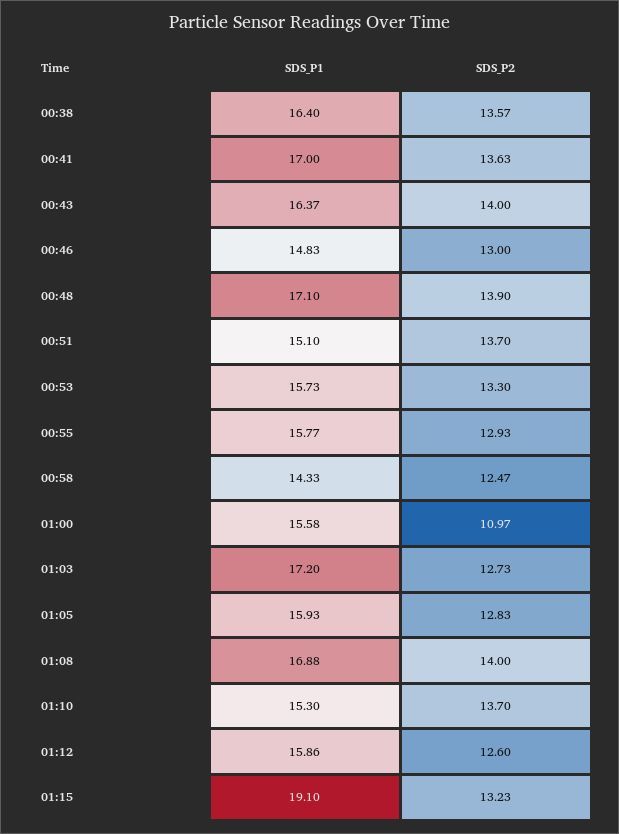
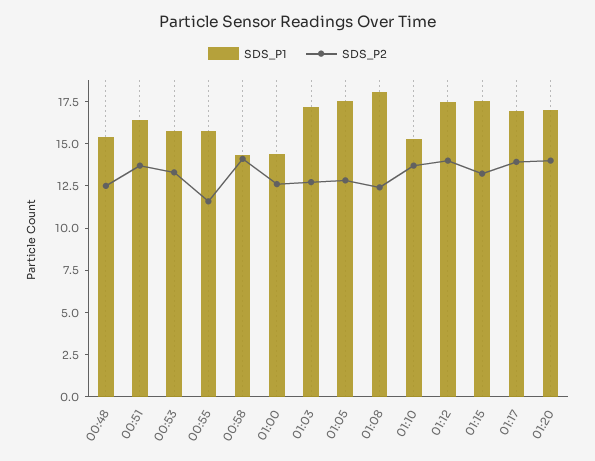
SDS_P1, 00:38: 16.4 -> none
SDS_P2, 00:38: 13.57 -> none
SDS_P1, 00:41: 17 -> none
SDS_P2, 00:41: 13.63 -> none
SDS_P1, 00:43: 16.37 -> none
SDS_P2, 00:43: 14 -> none
SDS_P1, 00:46: 14.83 -> none
SDS_P2, 00:46: 13 -> none
SDS_P1, 00:48: 17.1 -> 15.5
SDS_P2, 00:48: 13.9 -> 12.5
SDS_P1, 00:51: 15.1 -> 16.5
SDS_P2, 00:55: 12.93 -> 11.5
SDS_P2, 00:58: 12.47 -> 14
SDS_P1, 01:00: 15.58 -> 14.5
SDS_P2, 01:00: 10.97 -> 12.5
SDS_P1, 01:05: 15.93 -> 17.5
SDS_P1, 01:08: 16.88 -> 18
SDS_P2, 01:08: 14 -> 12.5
SDS_P1, 01:12: 15.86 -> 17.5
SDS_P2, 01:12: 12.6 -> 14
SDS_P1, 01:15: 19.1 -> 17.5
SDS_P1, 01:17: none -> 17
SDS_P2, 01:17: none -> 14
SDS_P1, 01:20: none -> 17
SDS_P2, 01:20: none -> 14

